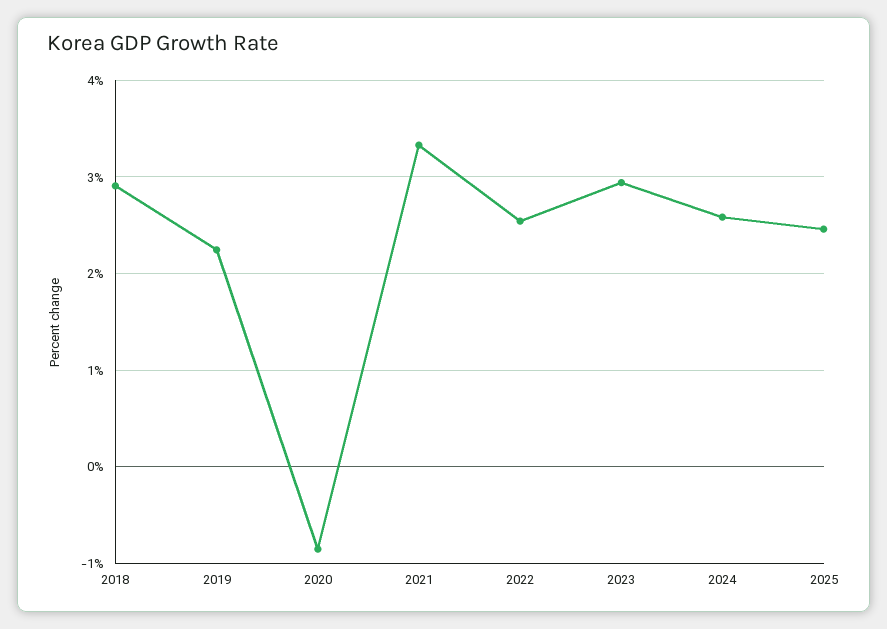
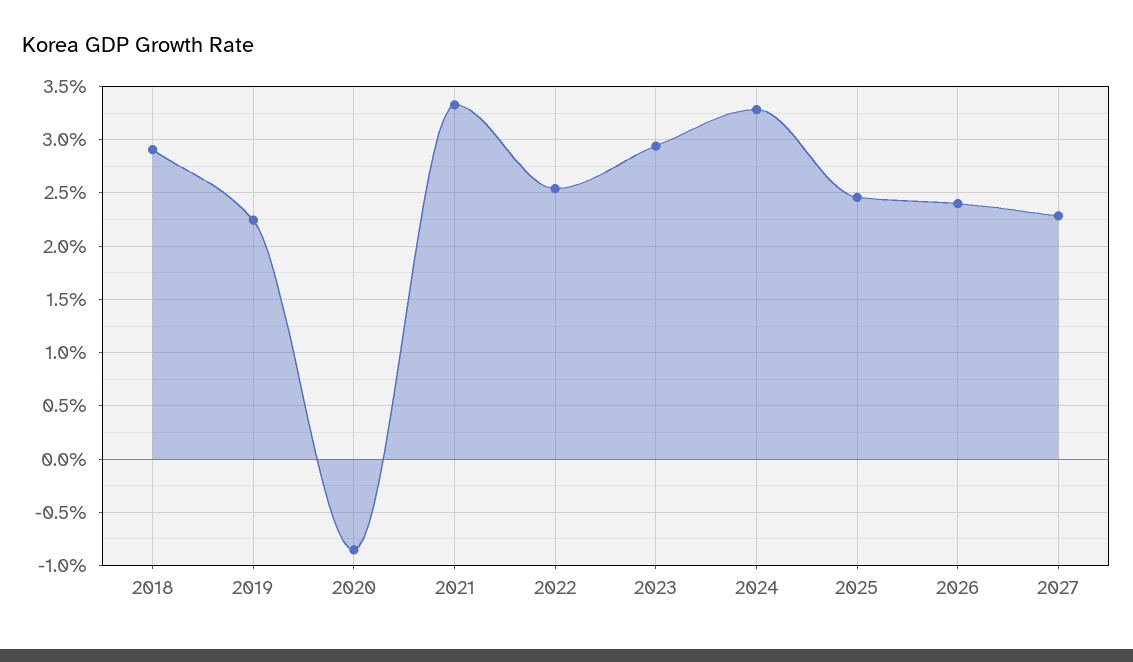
2024: 2.6 -> 3.3
2026: none -> 2.4
2027: none -> 2.3

